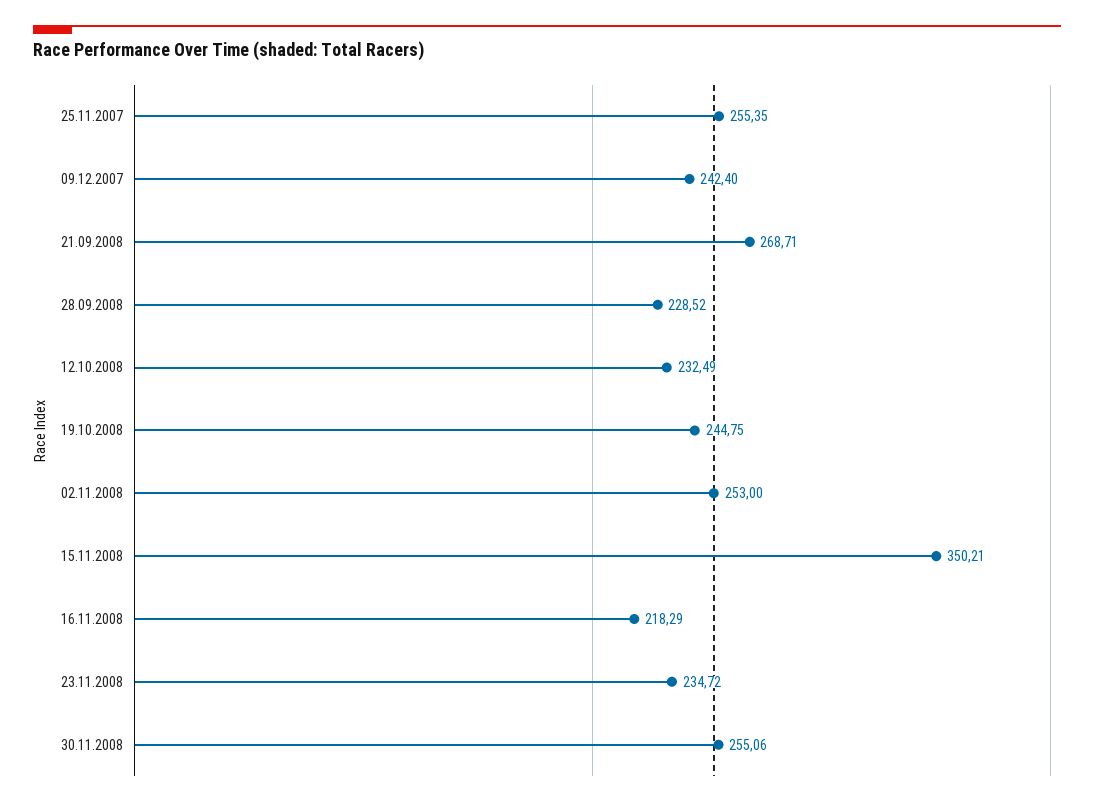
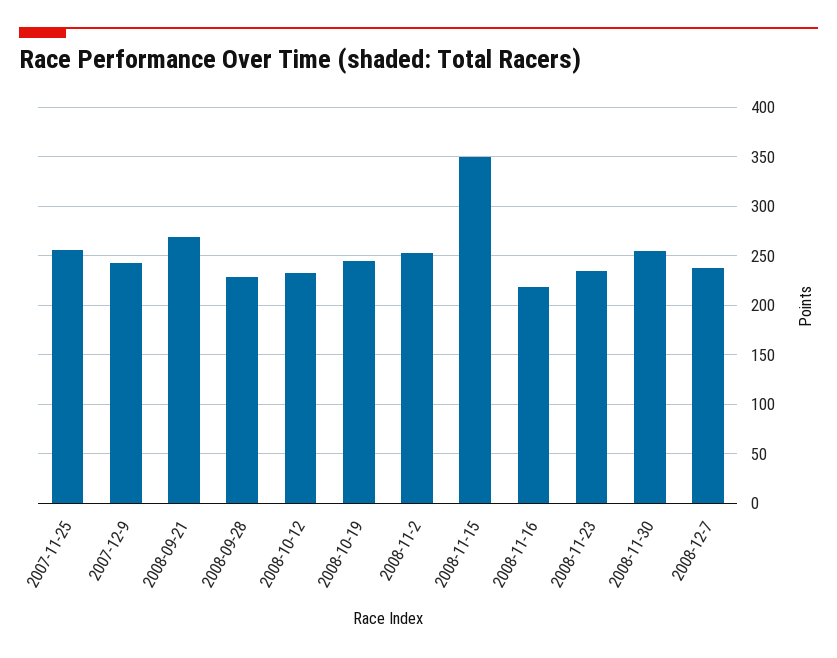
2008-12-7: none -> 240

